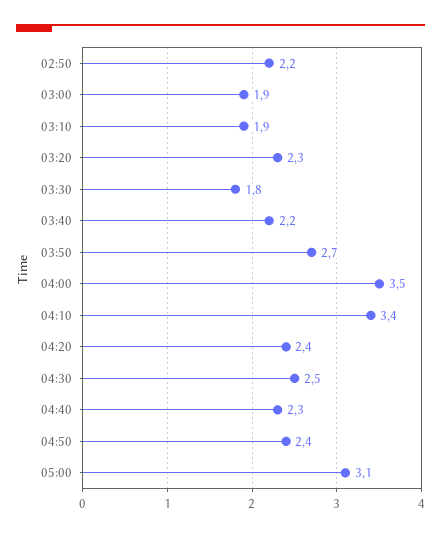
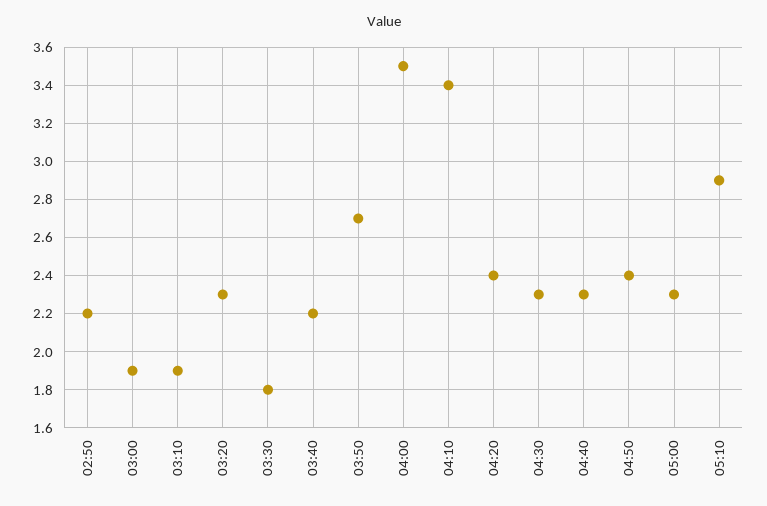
04:30: 2.5 -> 2.3
05:00: 3.1 -> 2.3
05:10: none -> 2.9

